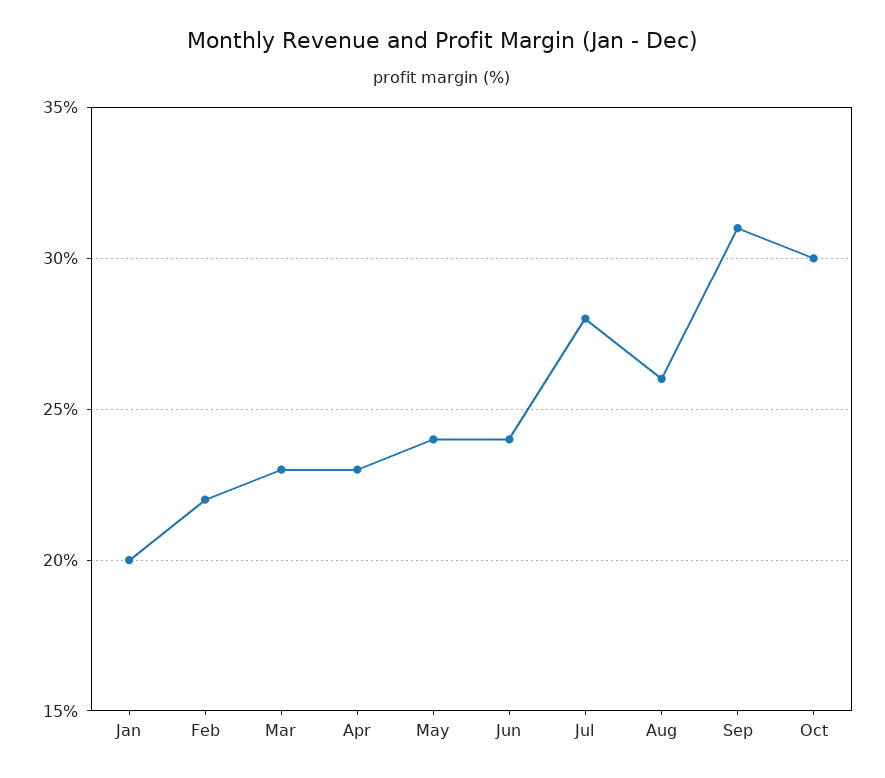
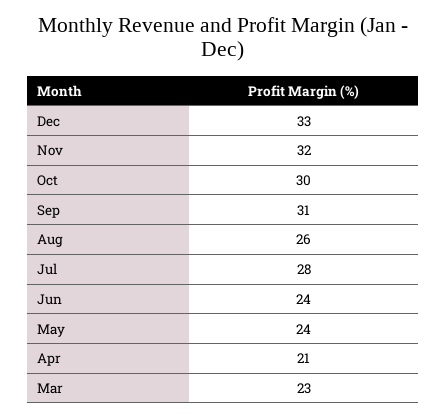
Jan: 20 -> none
Feb: 22 -> none
Apr: 23 -> 21
Dec: none -> 33
Nov: none -> 32

